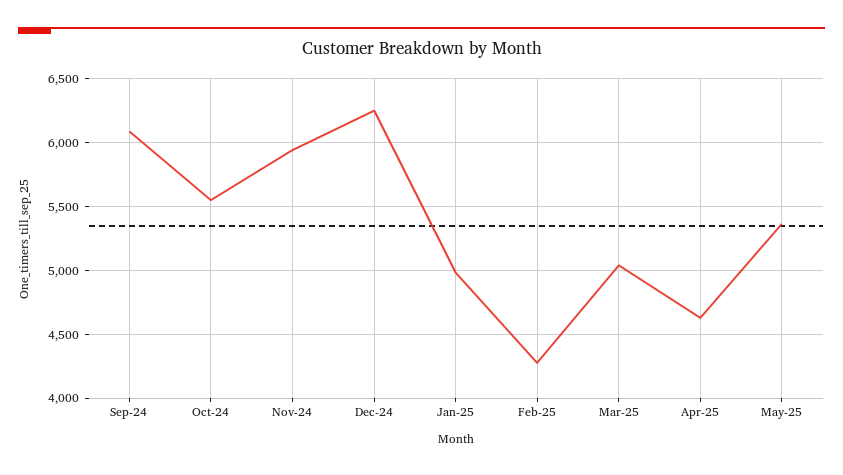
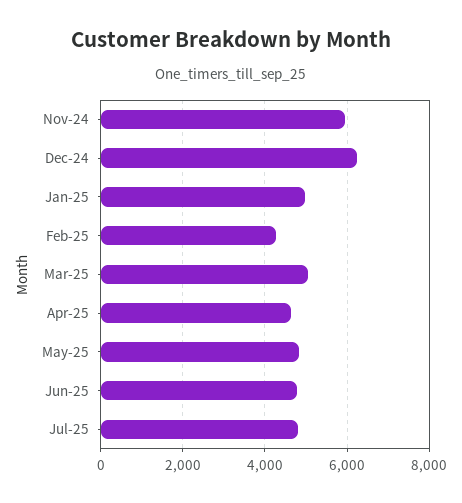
Sep-24: 6100 -> none
Oct-24: 5550 -> none
May-25: 5350 -> 4800
Jun-25: none -> 4800
Jul-25: none -> 4800

